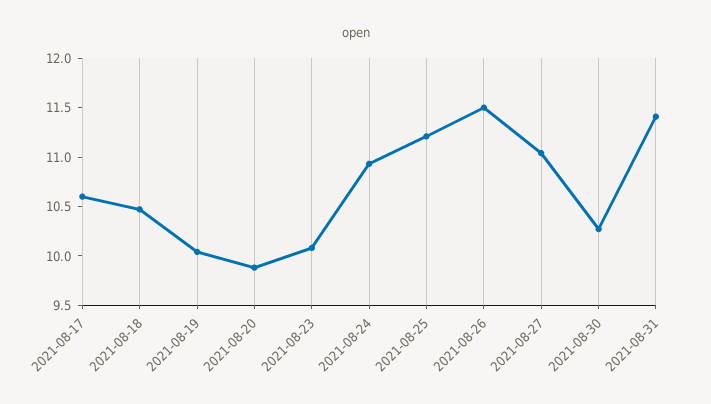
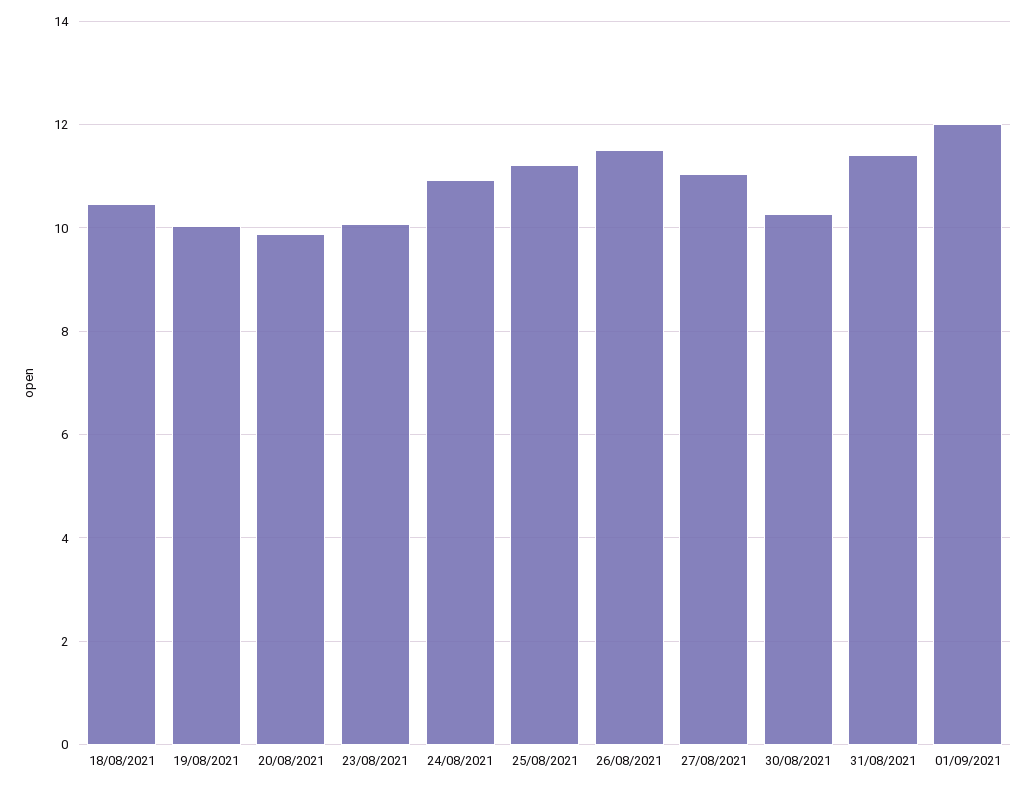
2021-08-17: 10.6 -> none
01/09/2021: none -> 12

